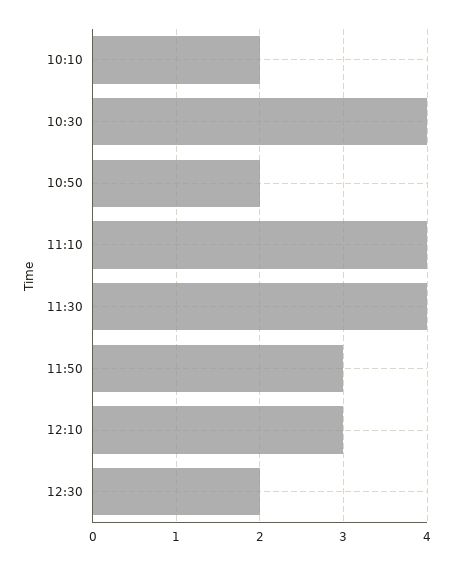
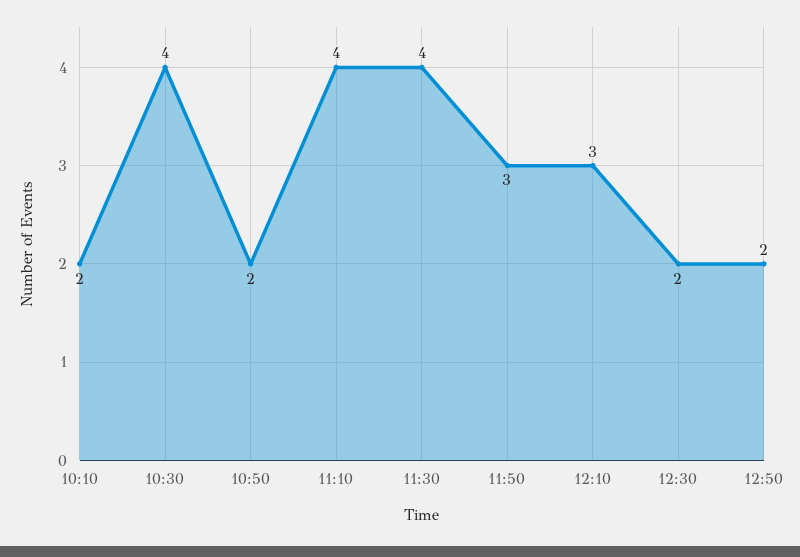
12:50: none -> 2

